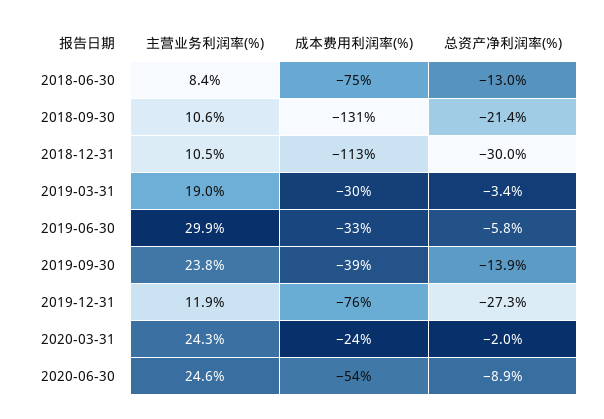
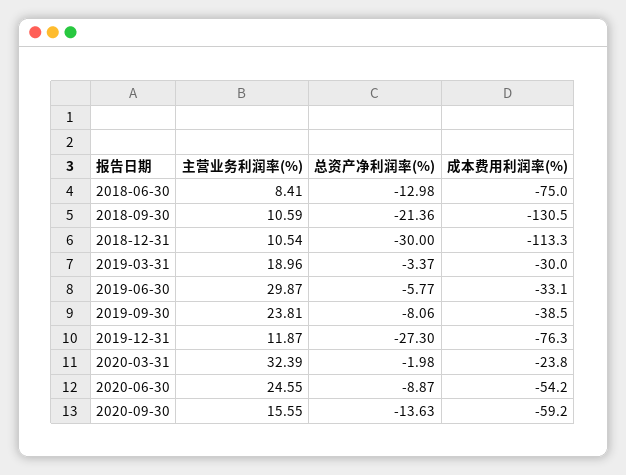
总资产净利润率(%), 2019-09-30: -13.9 -> -8.06
主营业务利润率(%), 2020-03-31: 24.3 -> 32.39
主营业务利润率(%), 2020-09-30: none -> 15.55
总资产净利润率(%), 2020-09-30: none -> -13.63
成本费用利润率(%), 2020-09-30: none -> -59.2

